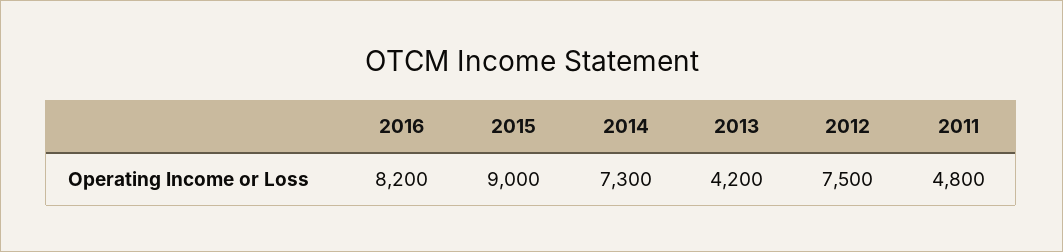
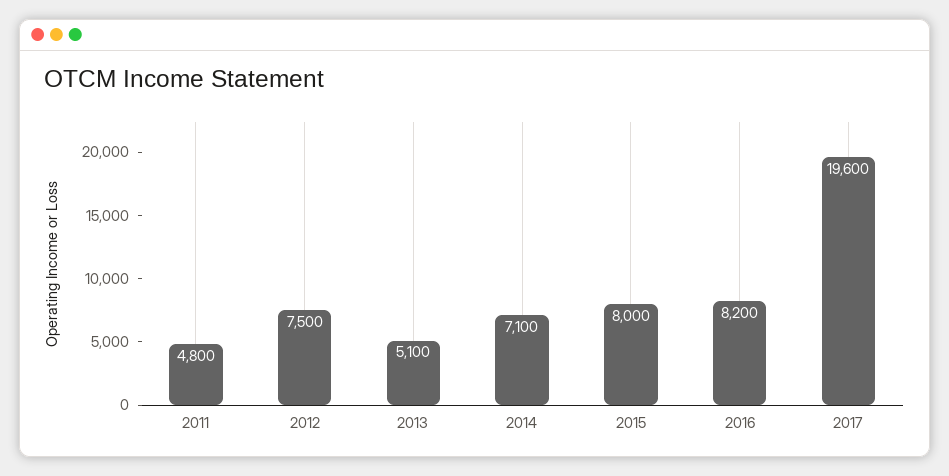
2015: 9000 -> 8000
2014: 7300 -> 7100
2013: 4200 -> 5100
2017: none -> 19600

